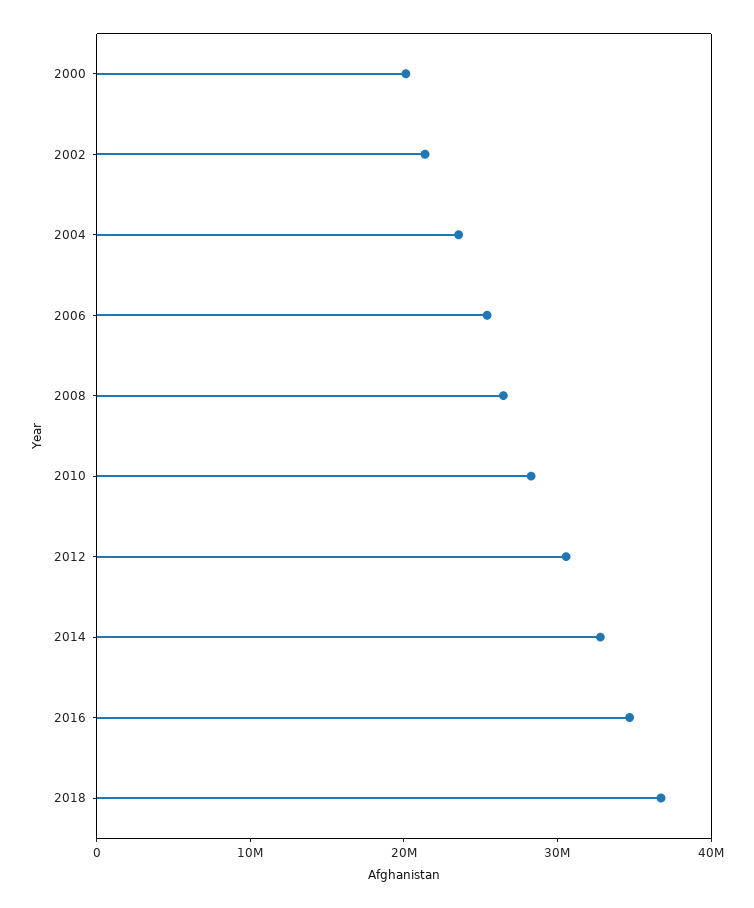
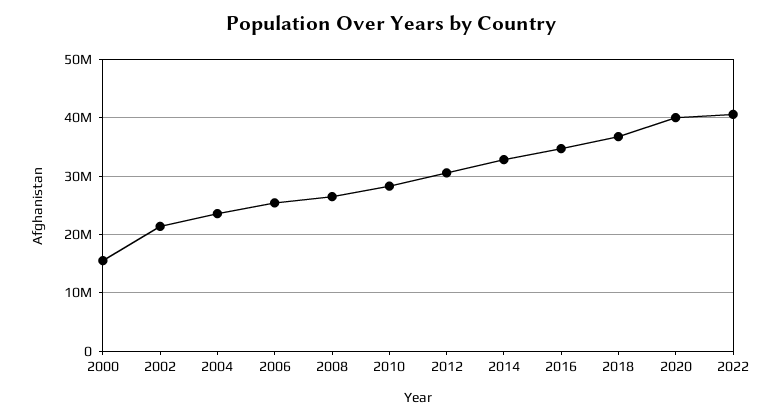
2000: 20000000 -> 16000000
2020: none -> 40000000
2022: none -> 40000000

